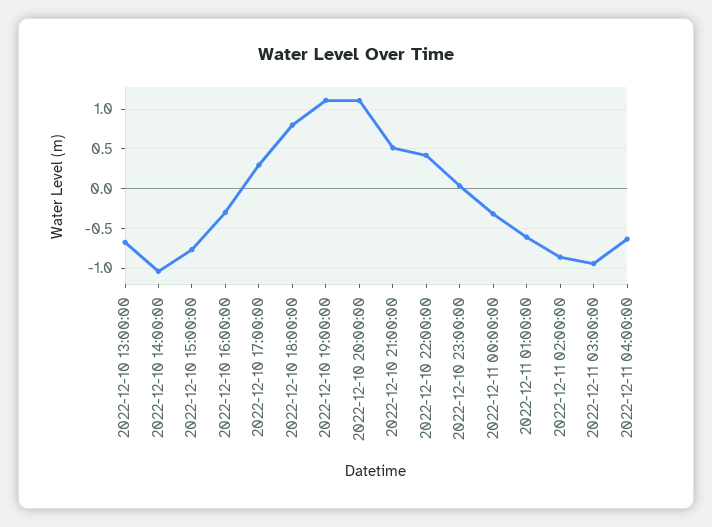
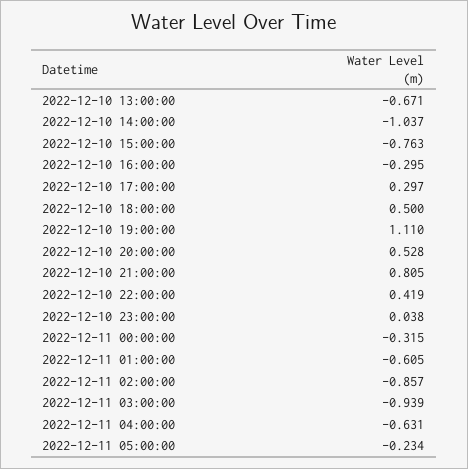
2022-12-10 18:00:00: 0.8 -> 0.5
2022-12-10 20:00:00: 1.1 -> 0.528
2022-12-10 21:00:00: 0.5 -> 0.805
2022-12-11 05:00:00: none -> -0.234

